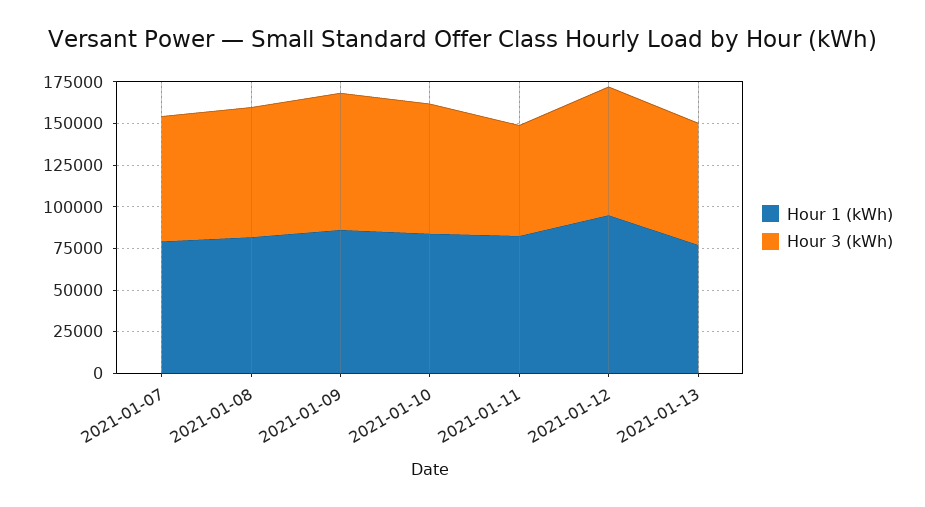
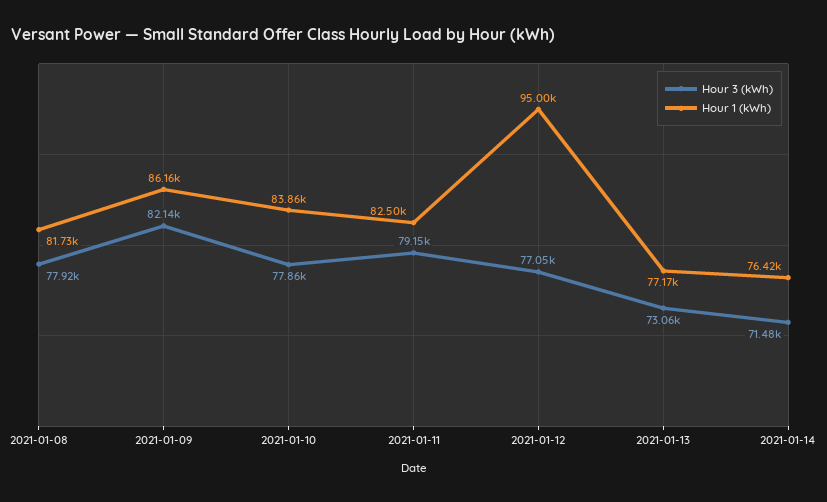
Hour 1 (kWh), 2021-01-07: 80000 -> none
Hour 3 (kWh), 2021-01-07: 75000 -> none
Hour 3 (kWh), 2021-01-11: 65000 -> 79150
Hour 3 (kWh), 2021-01-14: none -> 71480
Hour 1 (kWh), 2021-01-14: none -> 76420

